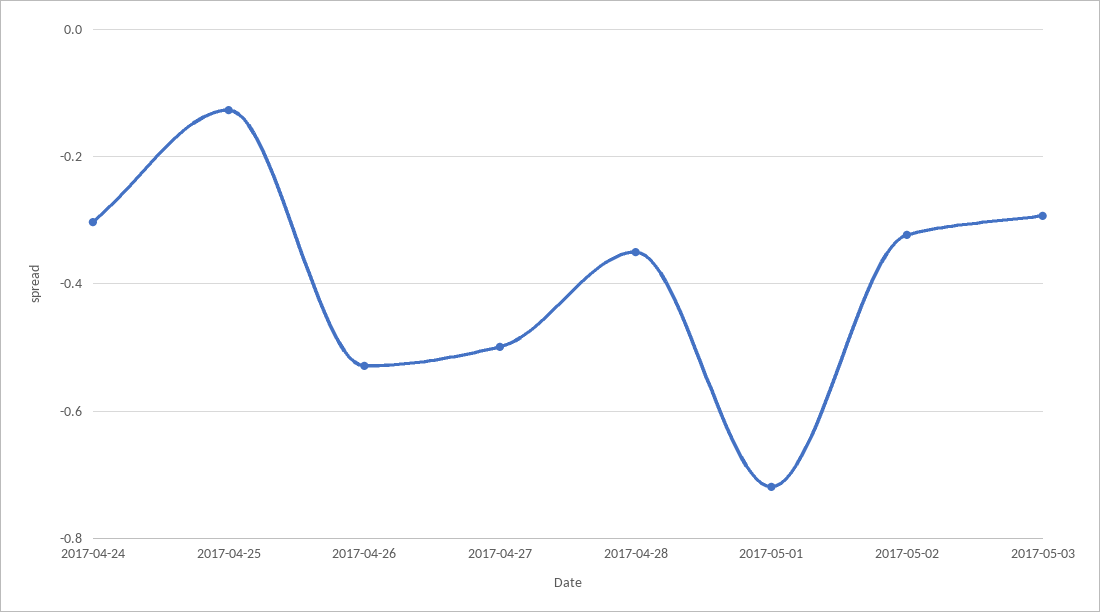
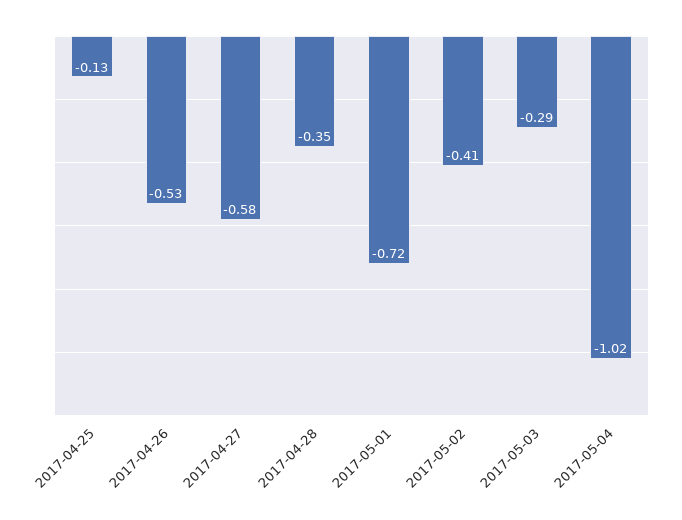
2017-04-24: -0.3 -> none
2017-04-27: -0.5 -> -0.58
2017-05-02: -0.32 -> -0.41
2017-05-04: none -> -1.02

